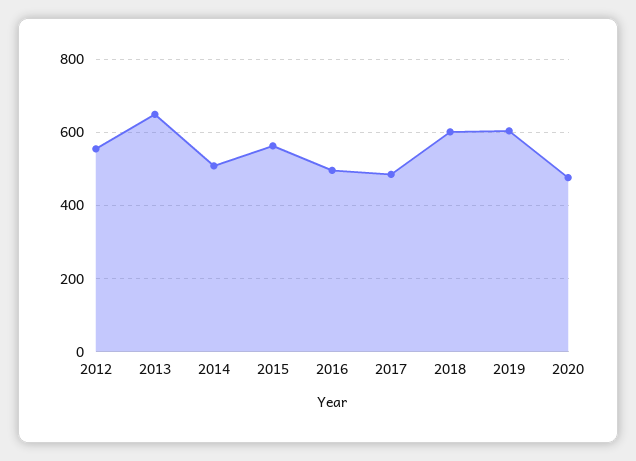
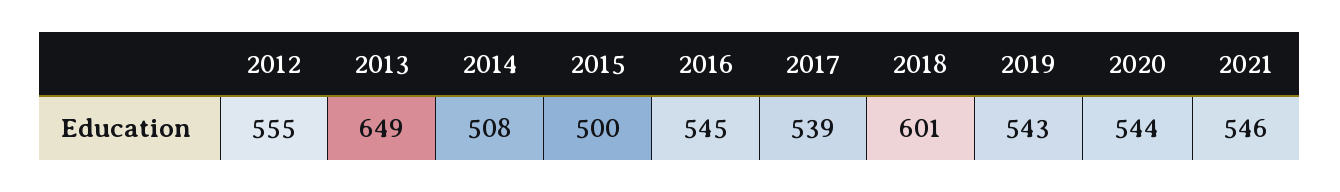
2015: 560 -> 500
2016: 500 -> 545
2017: 480 -> 539
2019: 600 -> 543
2020: 480 -> 544
2021: none -> 546

